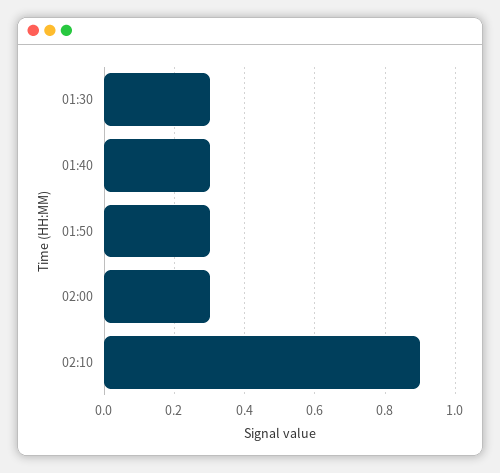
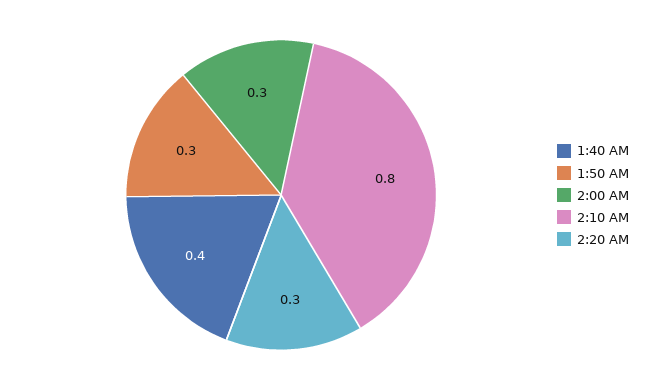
01:30: 0.3 -> none
01:40: 0.3 -> 0.4
02:10: 0.9 -> 0.8
2:20 AM: none -> 0.3

